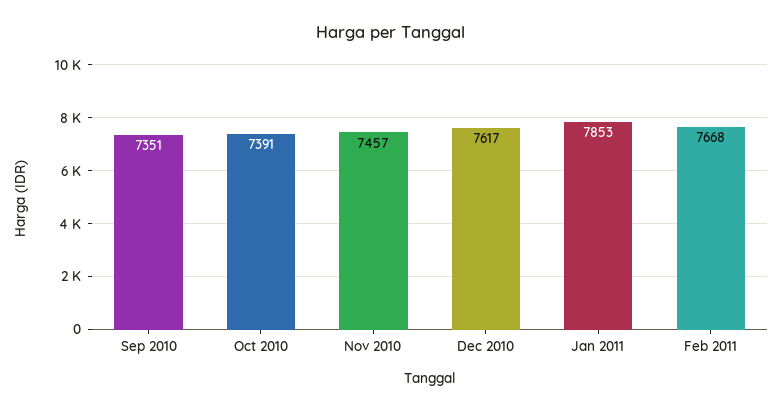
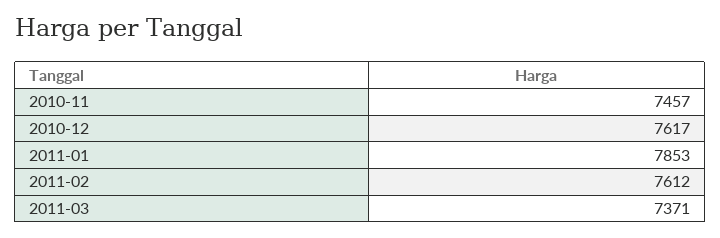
Sep 2010: 7351 -> none
Oct 2010: 7391 -> none
Feb 2011: 7668 -> 7612
2011-03: none -> 7371

